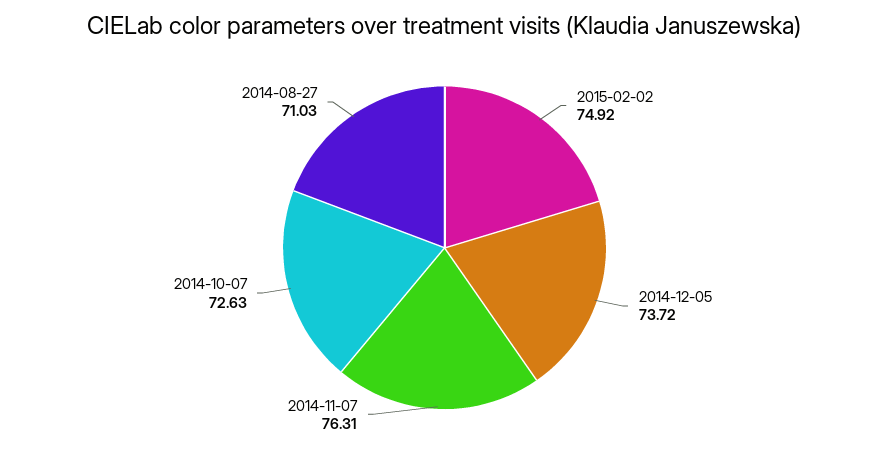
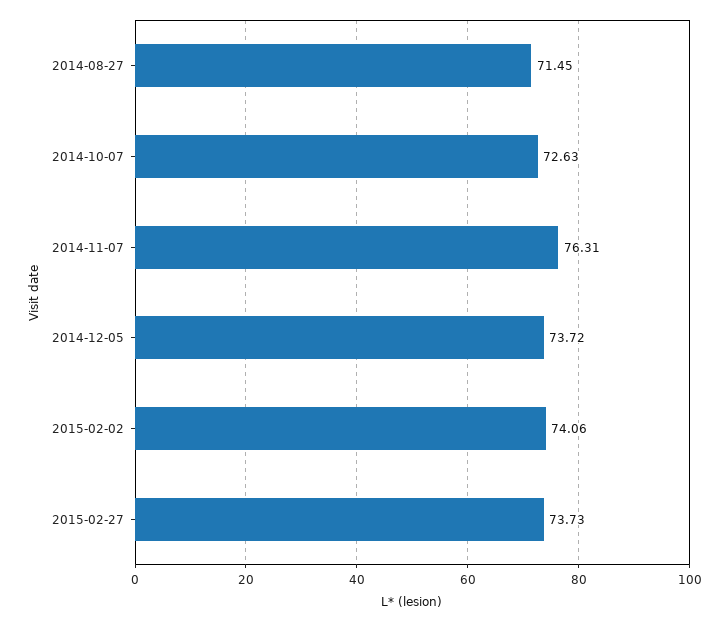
2015-02-02: 74.92 -> 74.06
2014-08-27: 71.03 -> 71.45
2015-02-27: none -> 73.73

